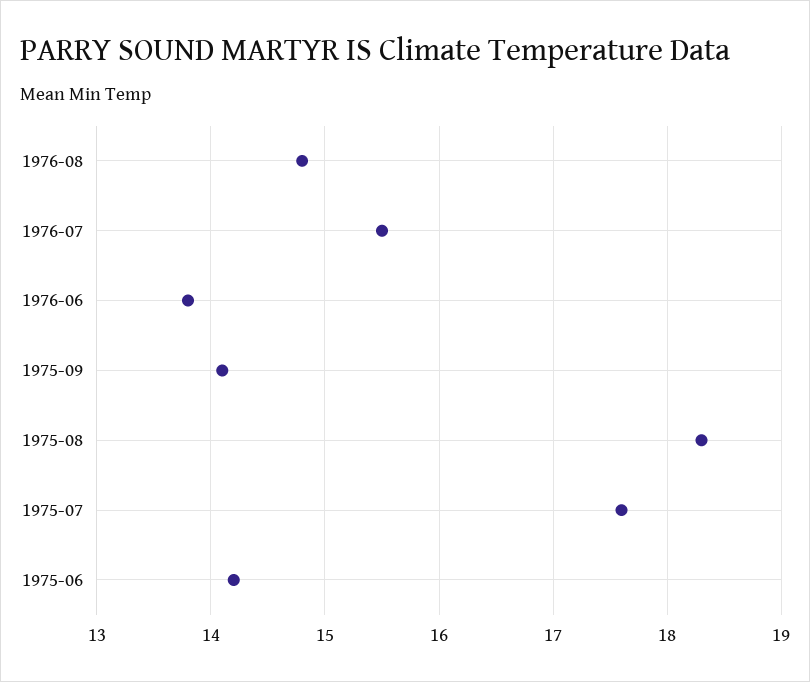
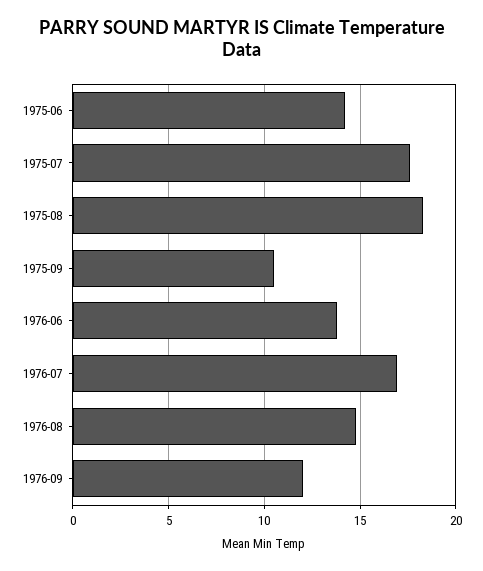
1976-07: 15.5 -> 17
1975-09: 14.1 -> 10.5
1976-09: none -> 12

